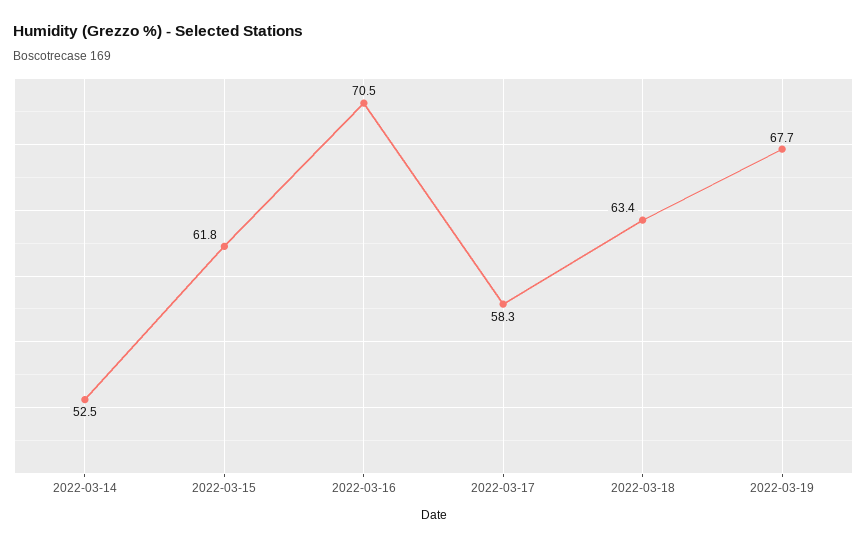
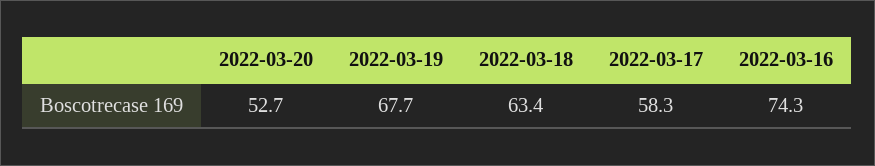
2022-03-14: 52.5 -> none
2022-03-15: 61.8 -> none
2022-03-16: 70.5 -> 74.3
2022-03-20: none -> 52.7

